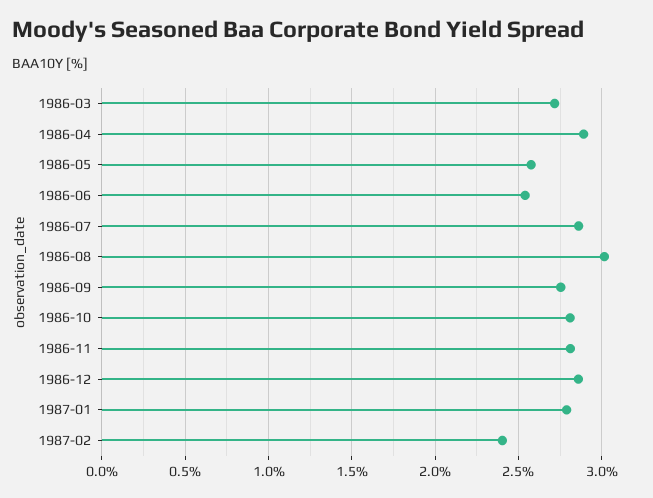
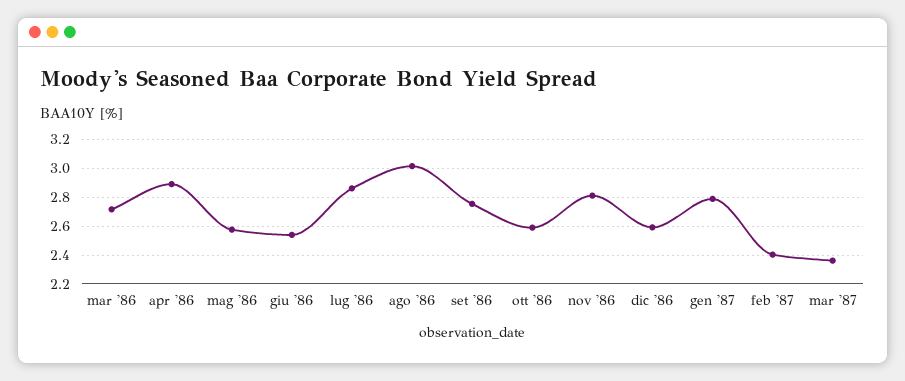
1986-10: 2.8 -> 2.6
1986-12: 2.85 -> 2.6
mar '87: none -> 2.35

